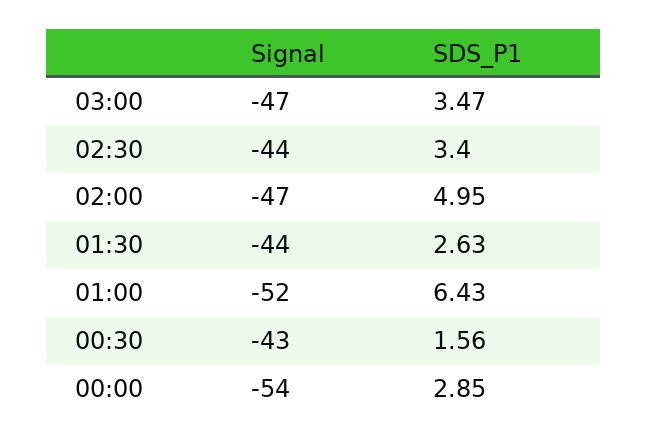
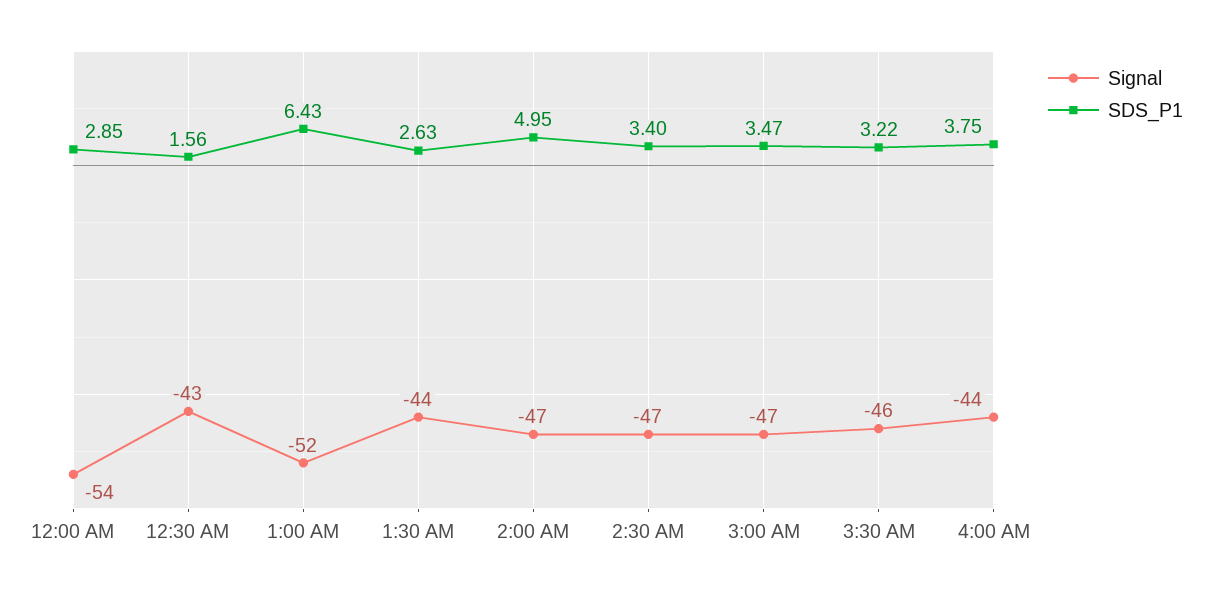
Signal, 02:30: -44 -> -47
Signal, 3:30 AM: none -> -46
SDS_P1, 3:30 AM: none -> 3.22
Signal, 4:00 AM: none -> -44
SDS_P1, 4:00 AM: none -> 3.75

